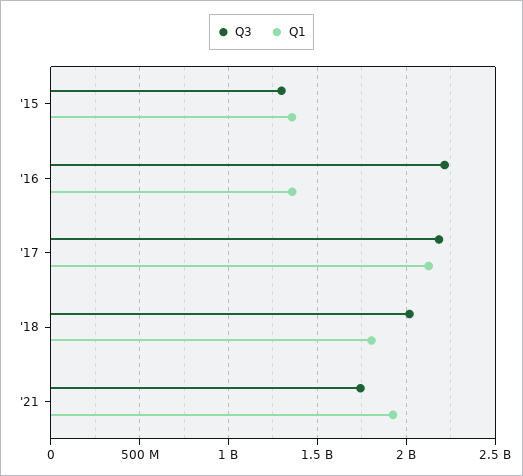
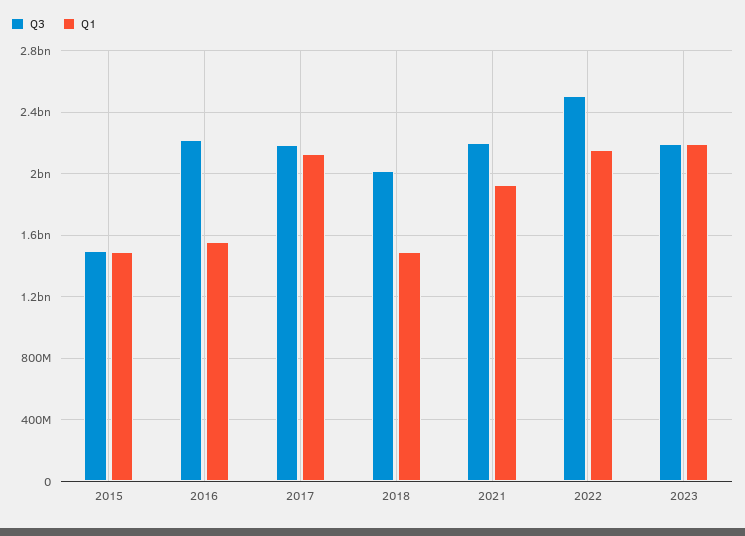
Q3, '15: 1300000000 -> 1500000000
Q1, '15: 1350000000 -> 1500000000
Q1, '16: 1350000000 -> 1550000000
Q1, '18: 1800000000 -> 1500000000
Q3, '21: 1750000000 -> 2200000000
Q3, 2022: none -> 2500000000
Q1, 2022: none -> 2150000000
Q3, 2023: none -> 2200000000
Q1, 2023: none -> 2200000000

